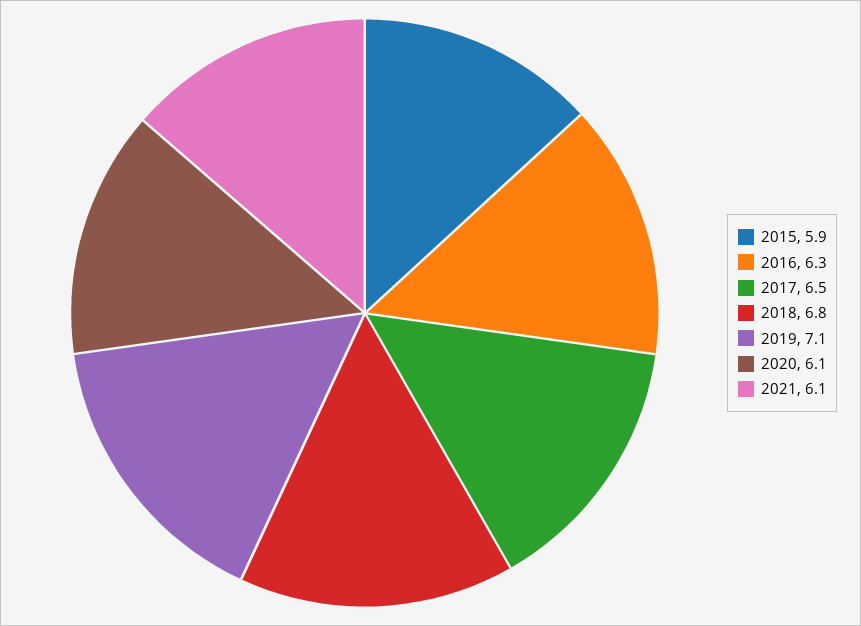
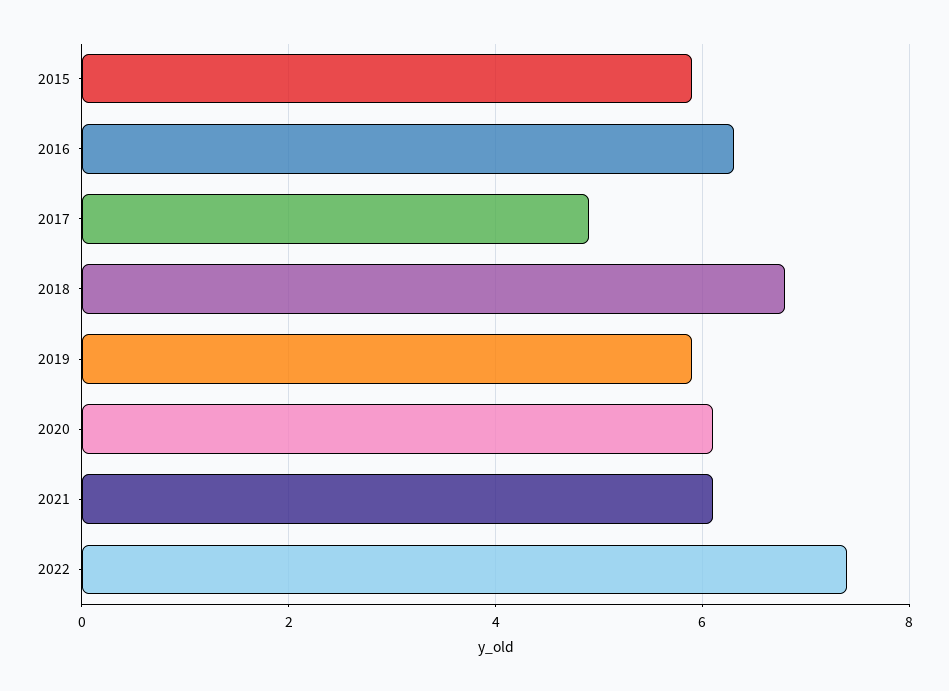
2017: 6.5 -> 5
2019: 7.1 -> 6
2022: none -> 7.5

